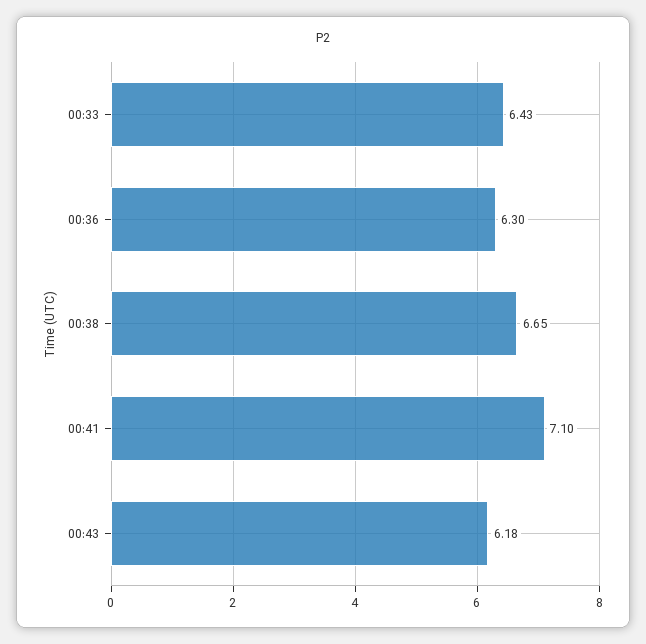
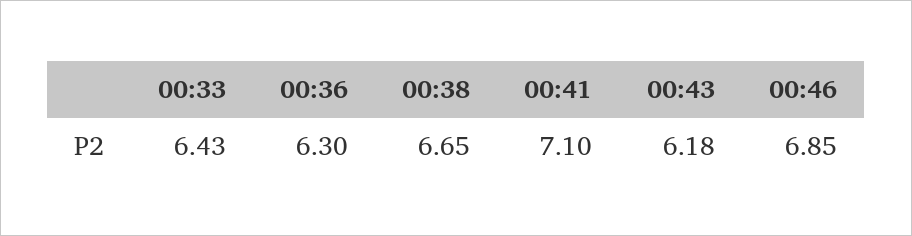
00:46: none -> 6.85

